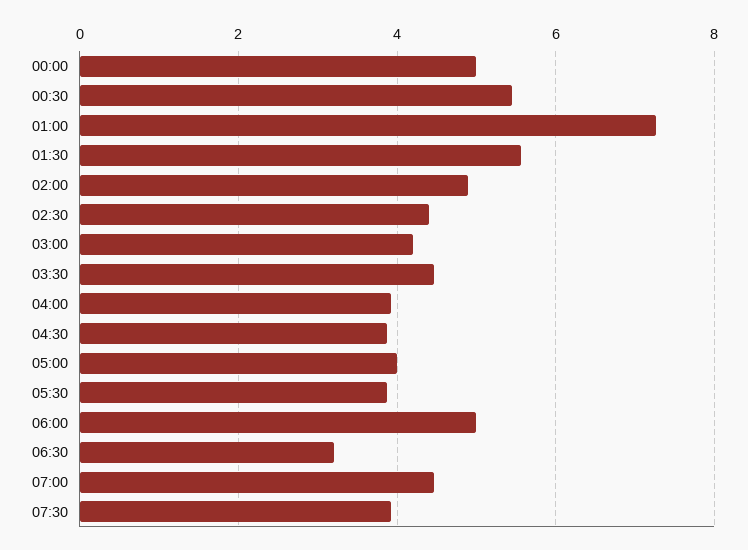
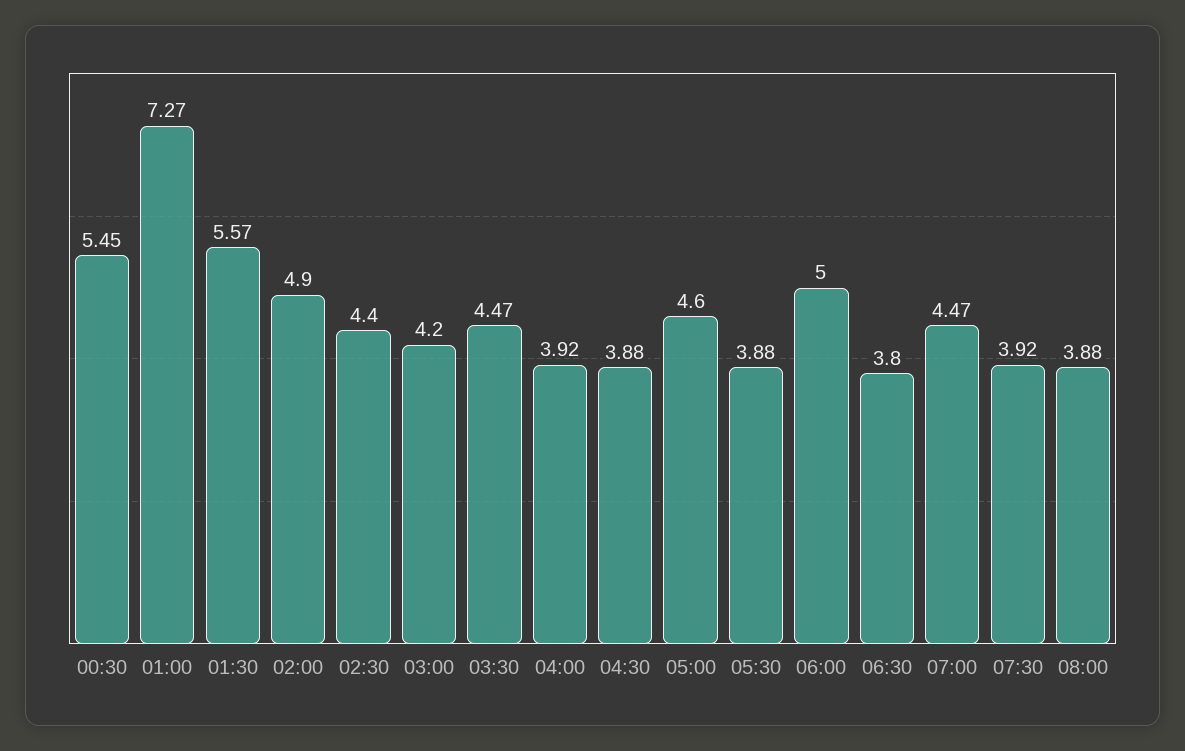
00:00: 5 -> none
05:00: 4 -> 4.6
06:30: 3.2 -> 3.8
08:00: none -> 3.88

